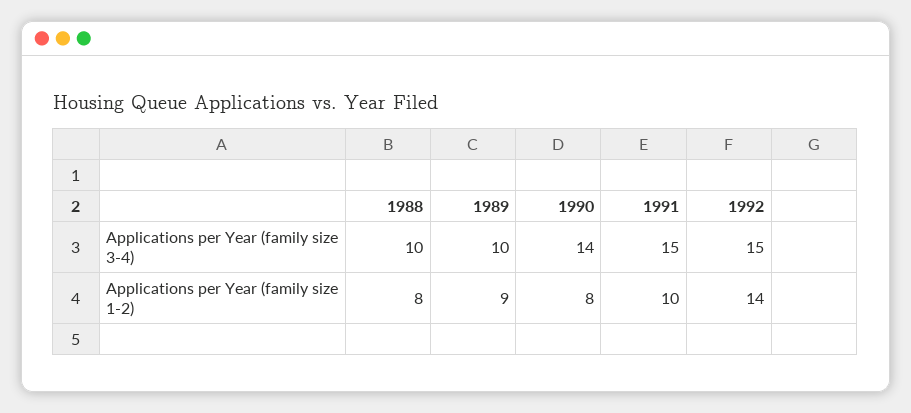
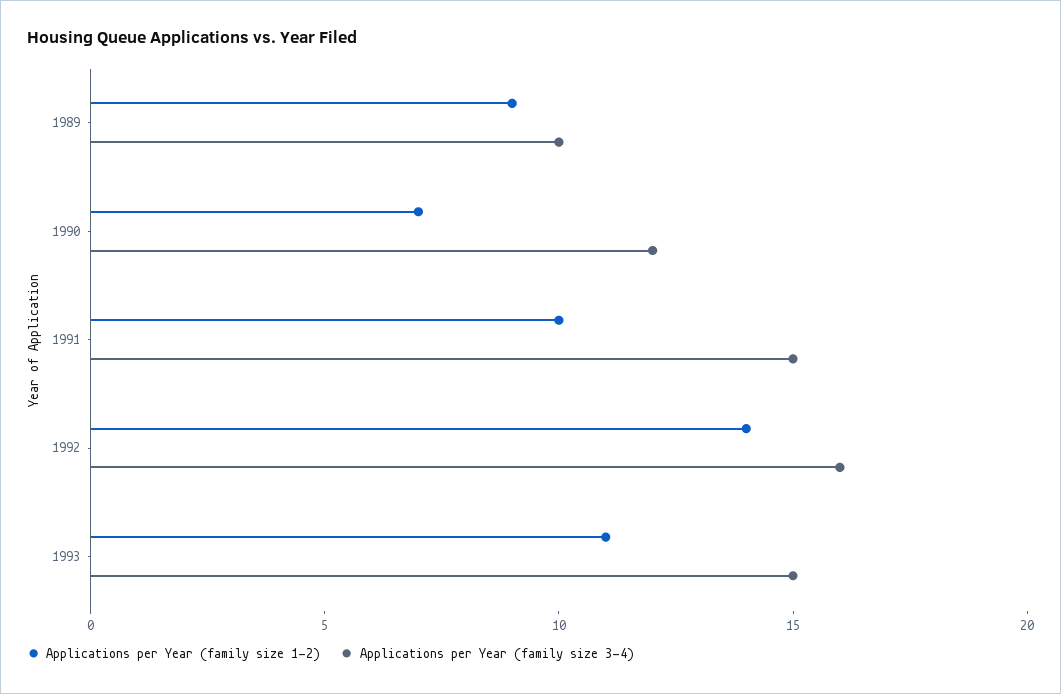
Applications per Year (family size 3-4), 1988: 10 -> none
Applications per Year (family size 3-4), 1990: 14 -> 12
Applications per Year (family size 3-4), 1992: 15 -> 16
Applications per Year (family size 1-2), 1988: 8 -> none
Applications per Year (family size 1-2), 1990: 8 -> 7
Applications per Year (family size 1-2), 1993: none -> 11
Applications per Year (family size 3-4), 1993: none -> 15

